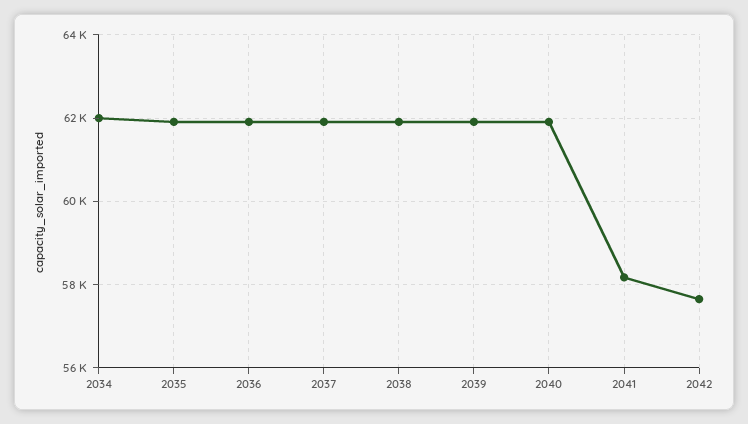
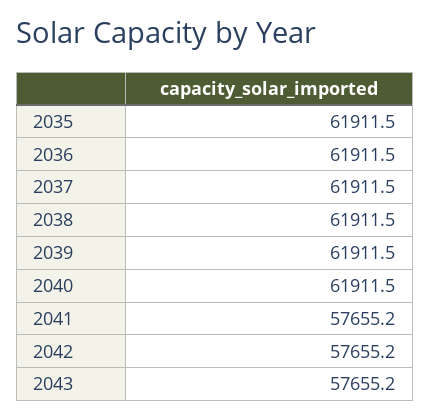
2034: 62000 -> none
2041: 58200 -> 57655.2
2043: none -> 57655.2

